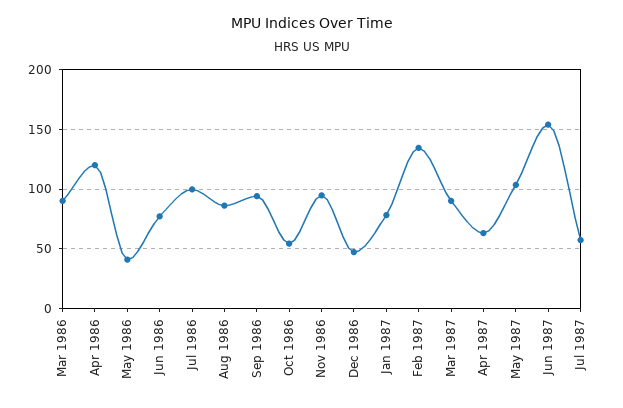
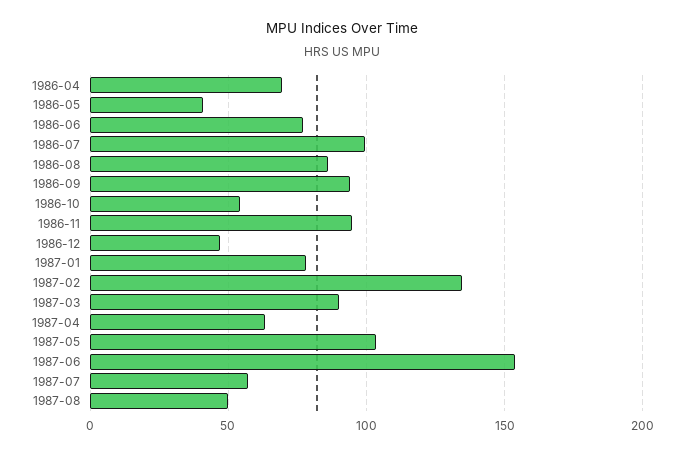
Mar 1986: 90 -> none
Apr 1986: 120 -> 70
1987-08: none -> 50

